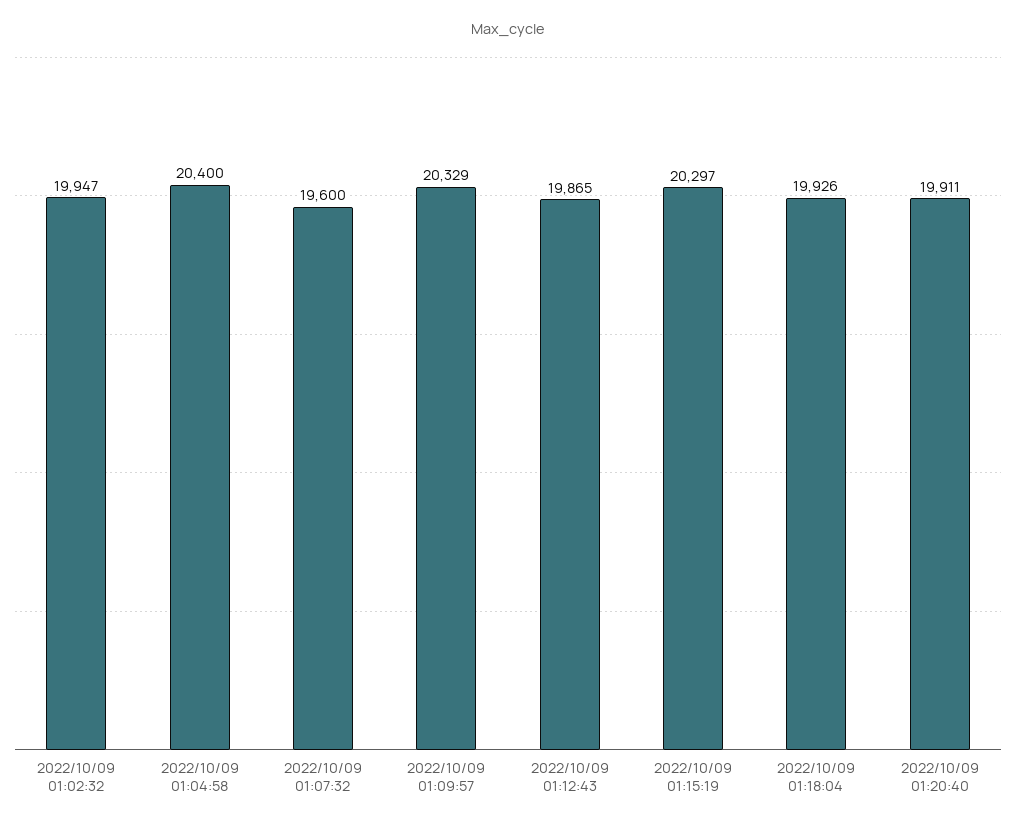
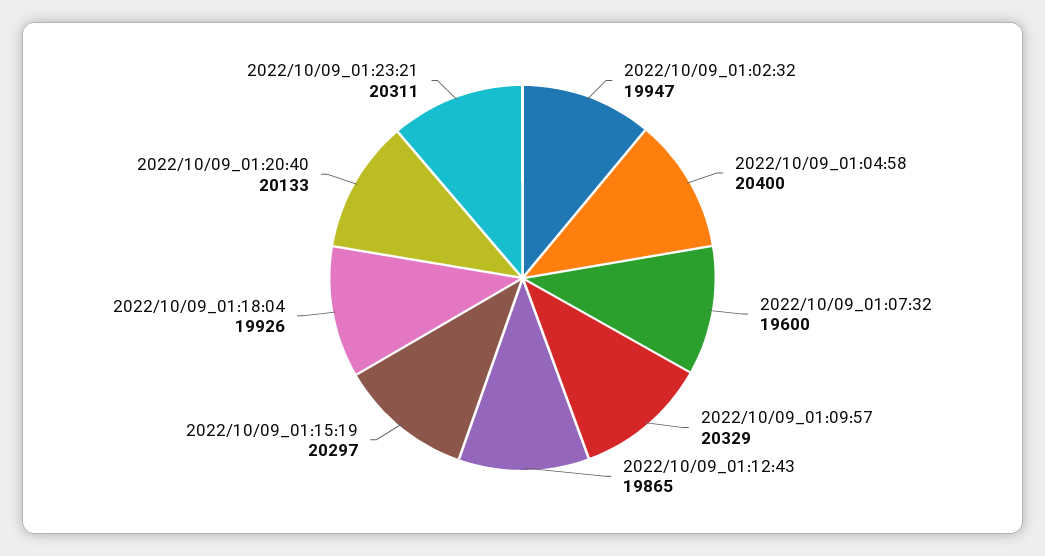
2022/10/09 01:20:40: 19911 -> 20133
2022/10/09_01:23:21: none -> 20311

